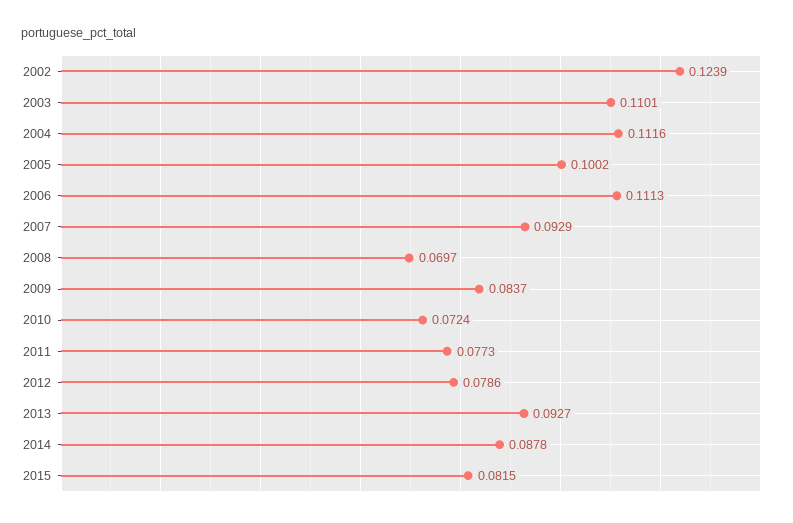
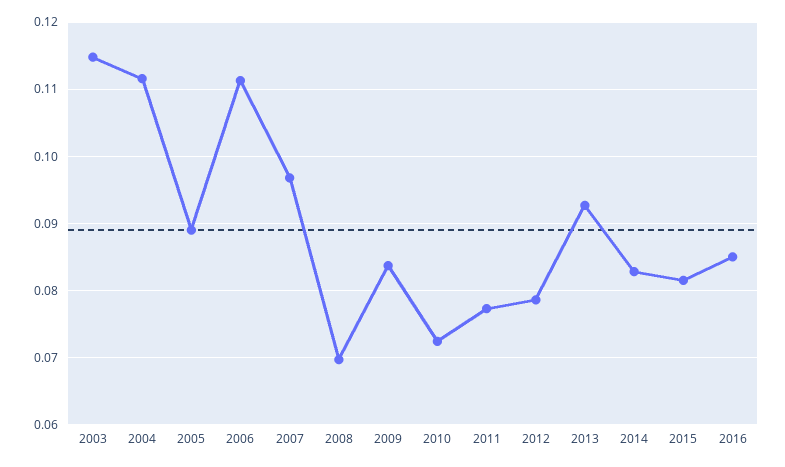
2002: 0.1239 -> none
2003: 0.1101 -> 0.115
2005: 0.1002 -> 0.089
2007: 0.0929 -> 0.097
2014: 0.0878 -> 0.083
2016: none -> 0.085

